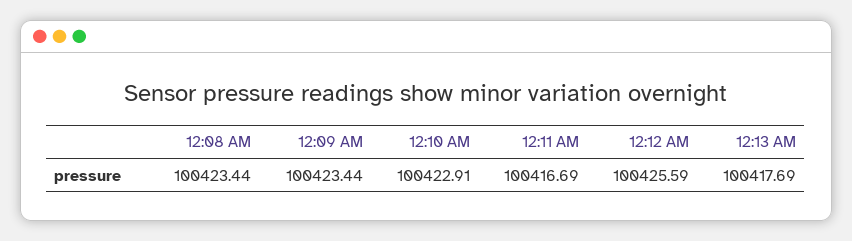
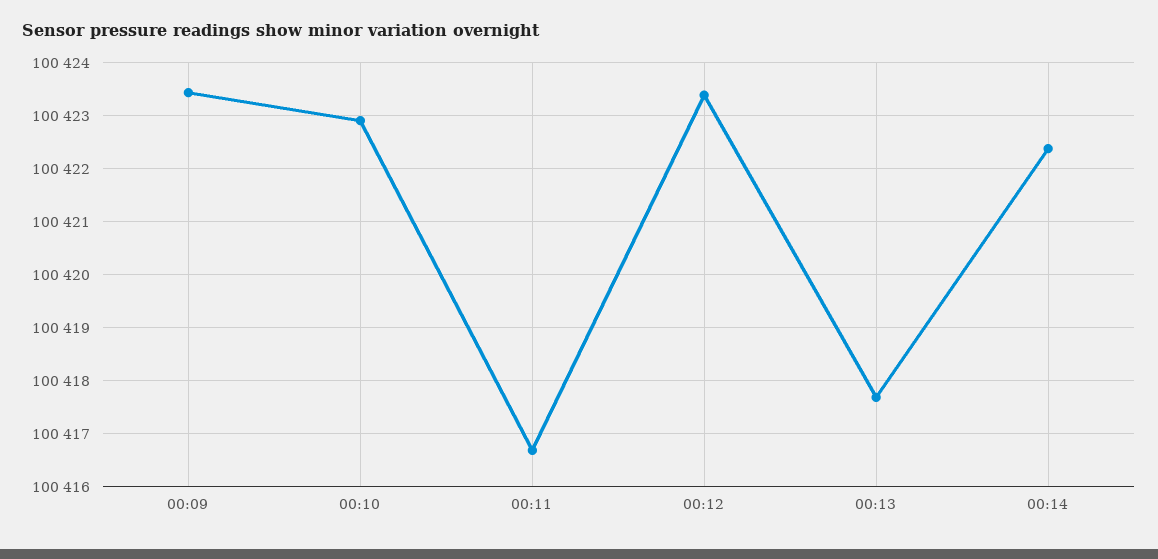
12:08 AM: 100423.44 -> none
12:12 AM: 100425.59 -> 100423.4
00:14: none -> 100422.4

